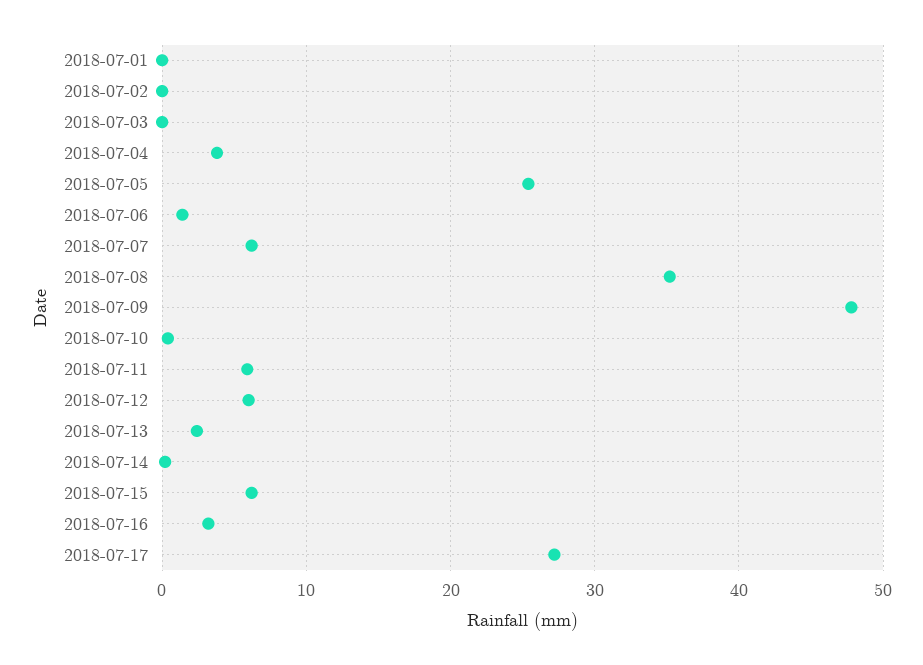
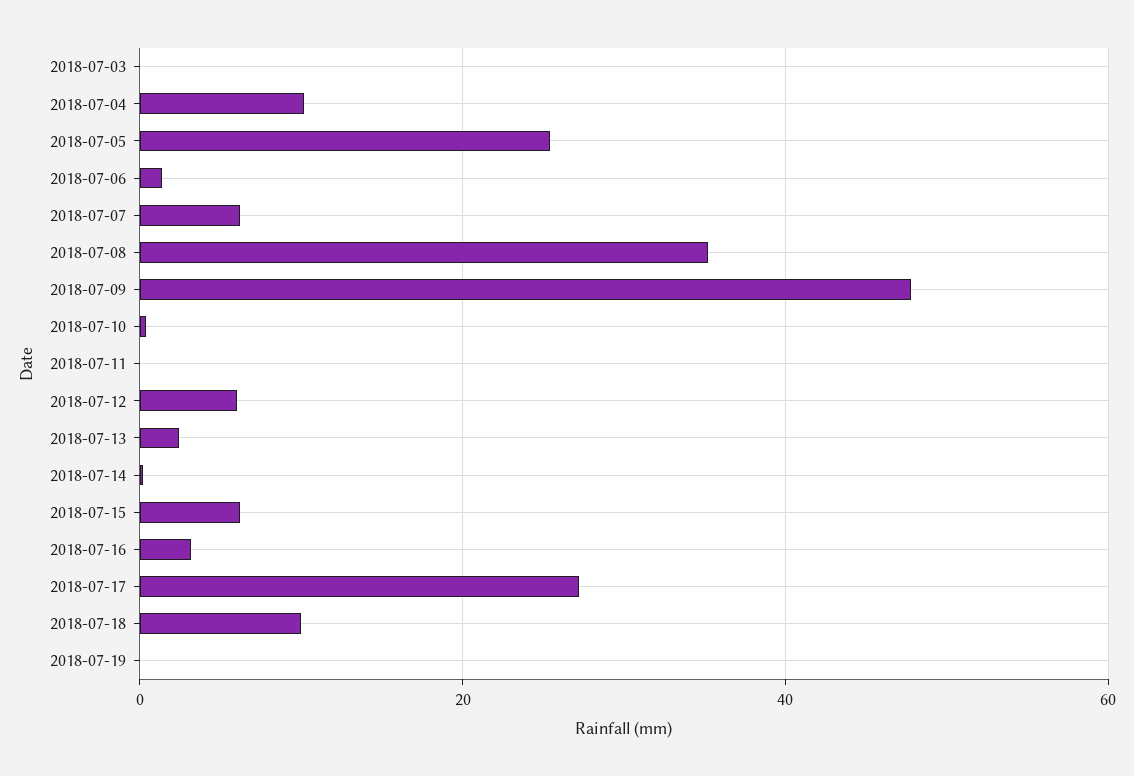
2018-07-01: 0 -> none
2018-07-02: 0 -> none
2018-07-04: 4 -> 10
2018-07-11: 6 -> 0
2018-07-18: none -> 10
2018-07-19: none -> 0

